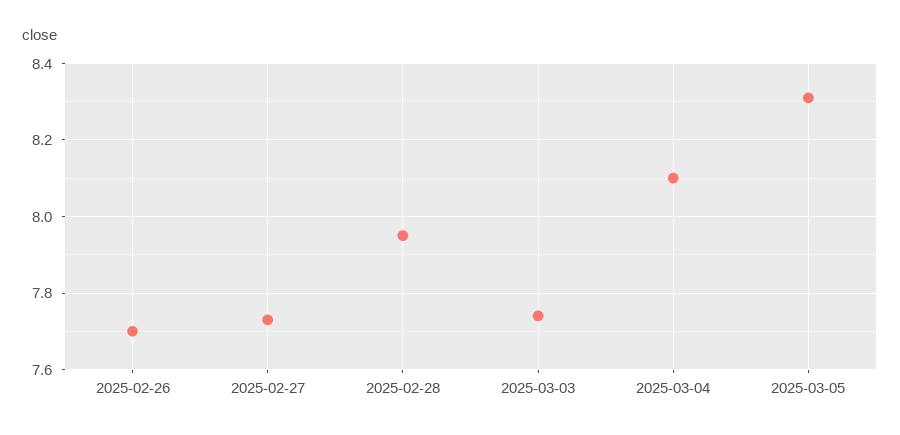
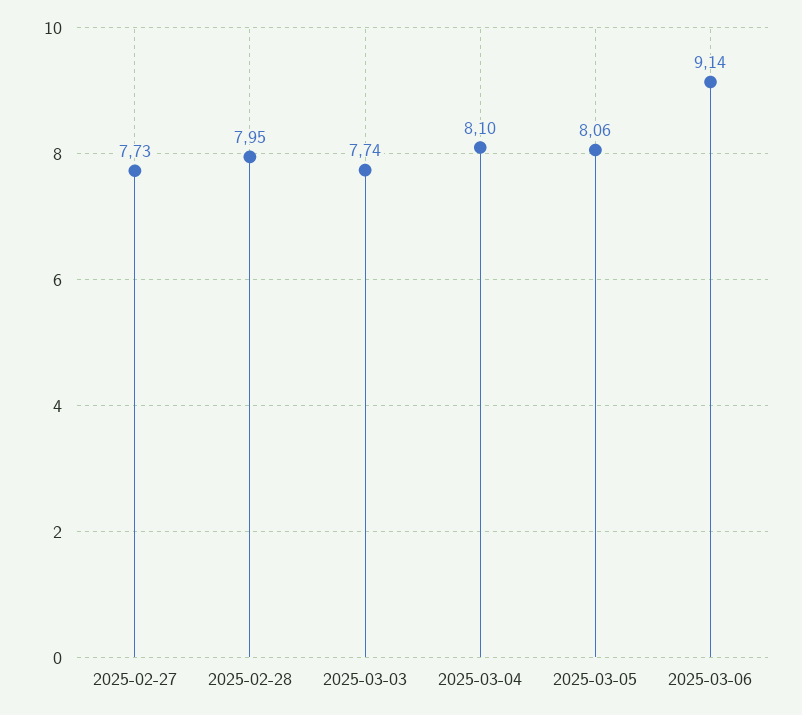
2025-02-26: 7.7 -> none
2025-03-05: 8.3 -> 8.06
2025-03-06: none -> 9.14

